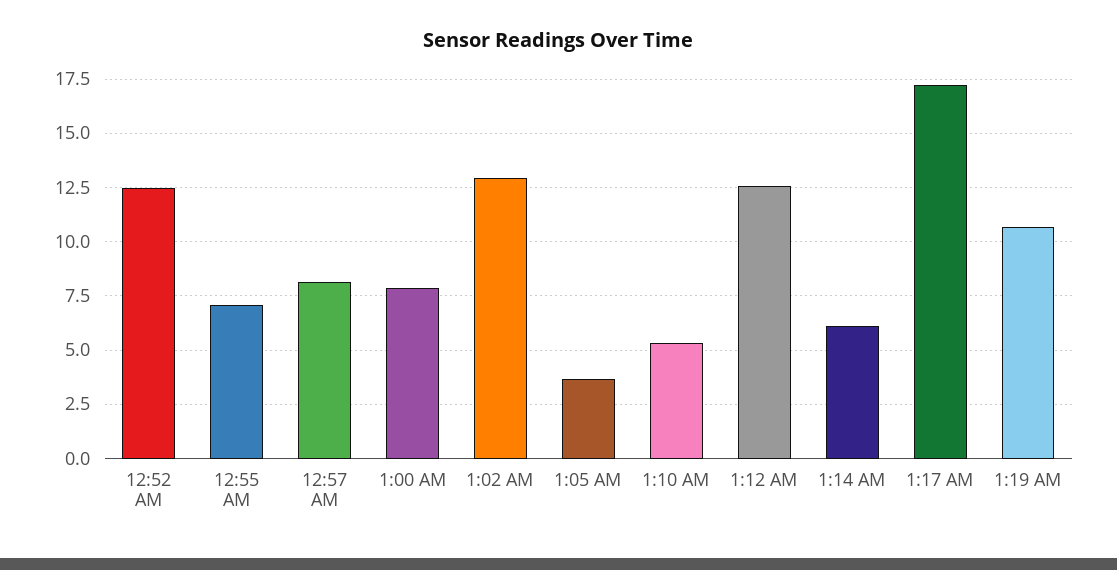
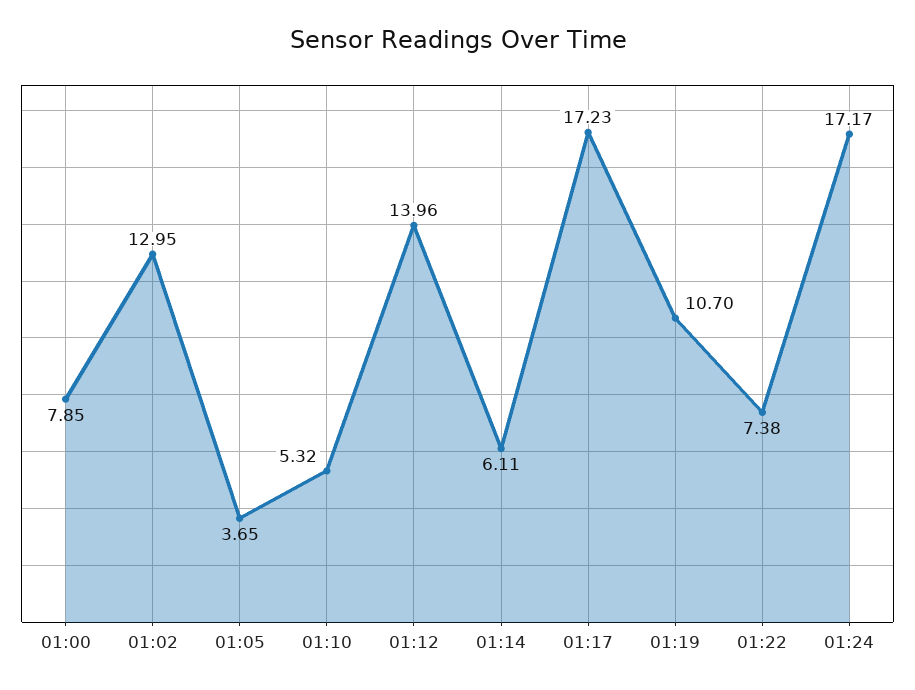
12:52 AM: 12.5 -> none
12:55 AM: 7 -> none
12:57 AM: 8 -> none
1:12 AM: 12.5 -> 13.96
01:22: none -> 7.38
01:24: none -> 17.17

